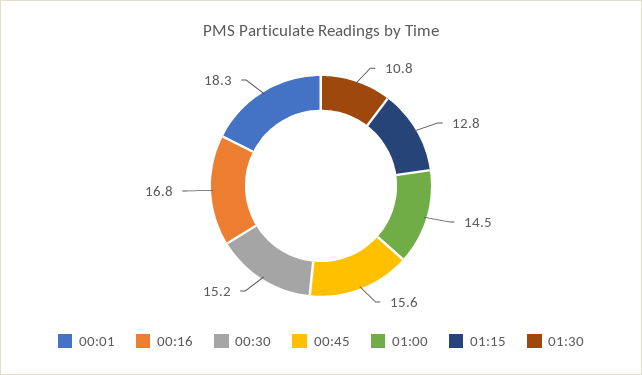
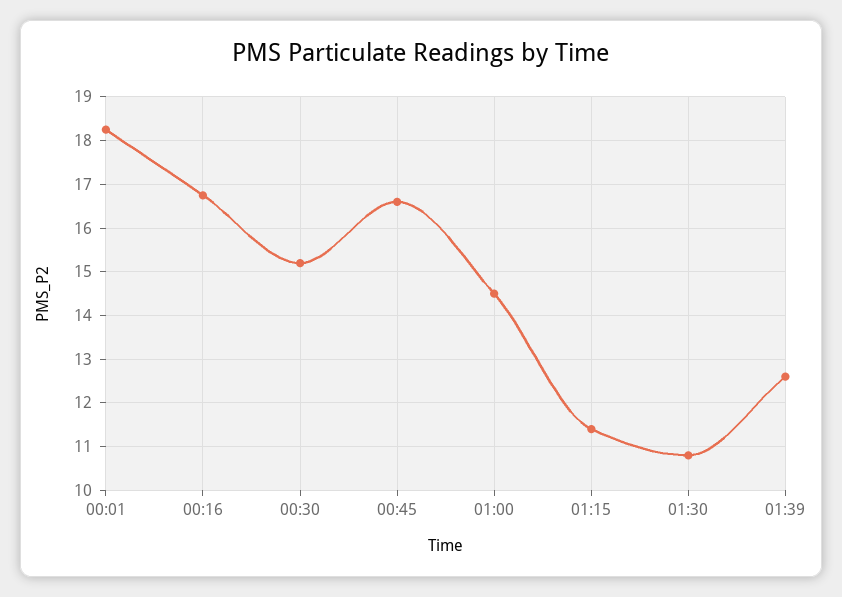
00:45: 15.6 -> 16.6
01:15: 12.8 -> 11.4
01:39: none -> 12.6

